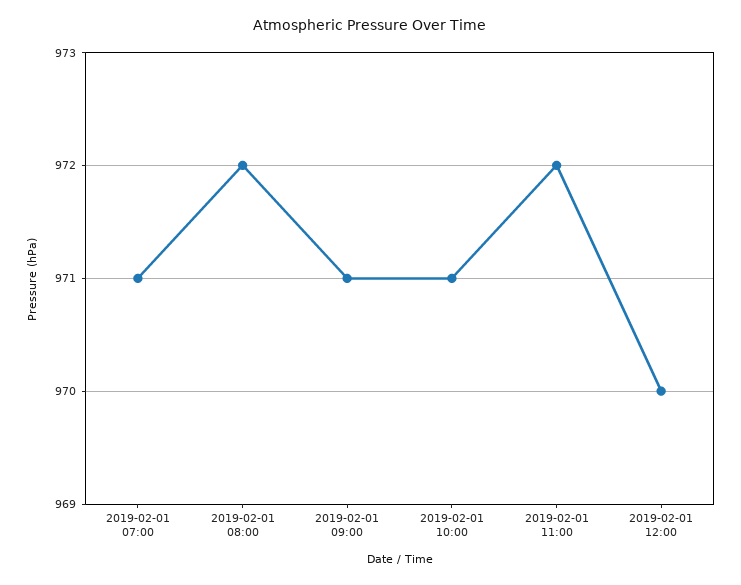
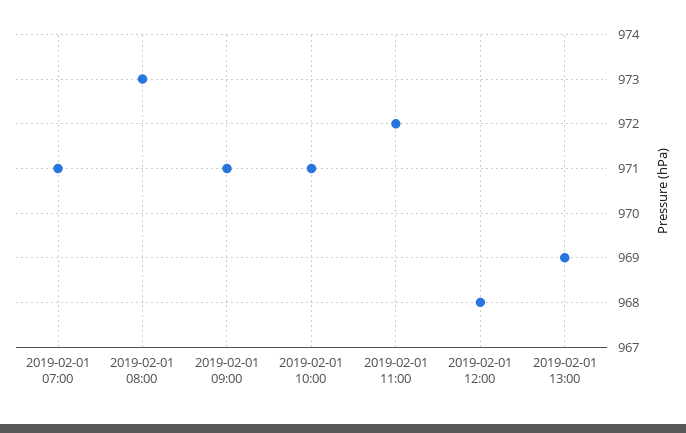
2019-02-01 08:00: 972 -> 973
2019-02-01 12:00: 970 -> 968
2019-02-01 13:00: none -> 969

